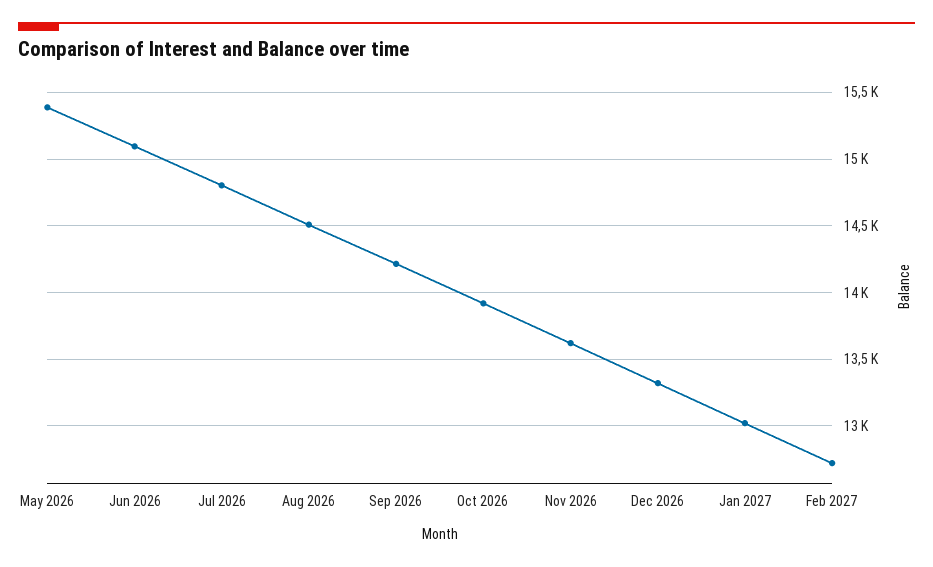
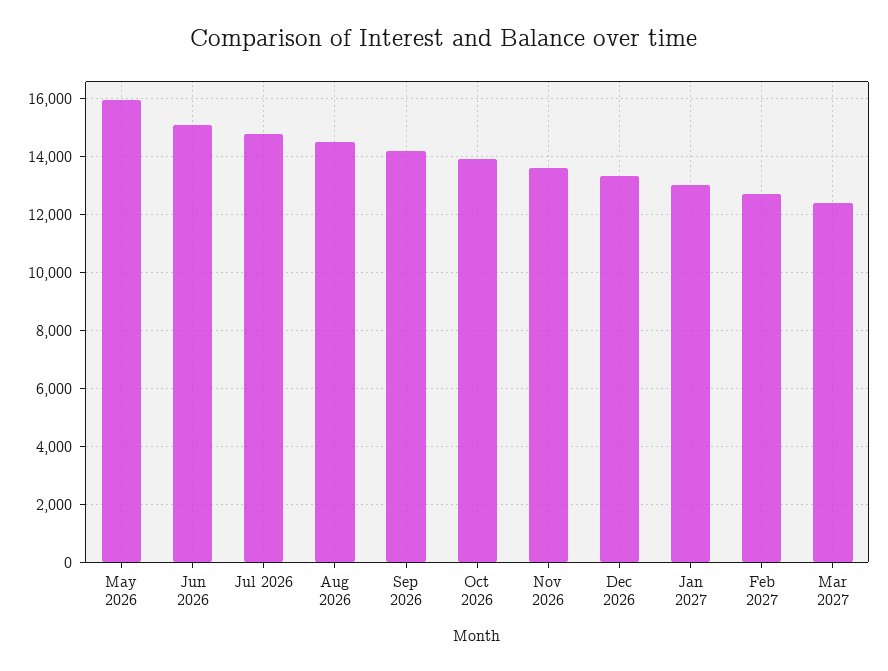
May 2026: 15400 -> 16000
Mar 2027: none -> 12500

